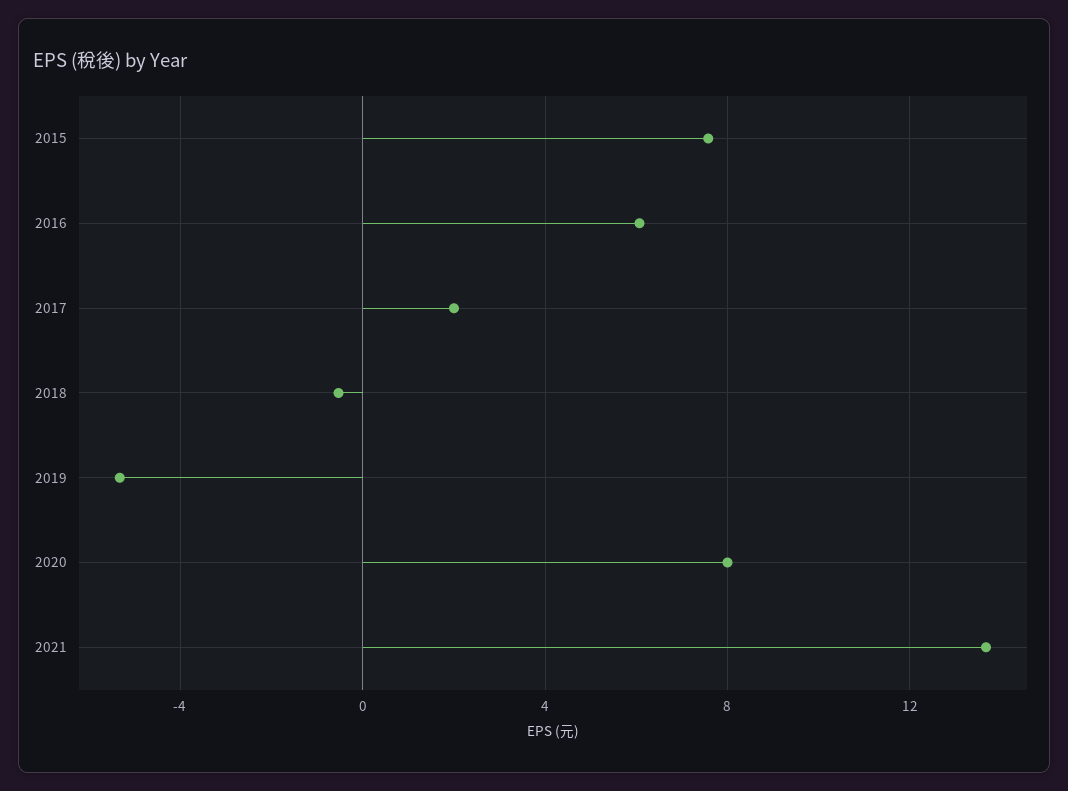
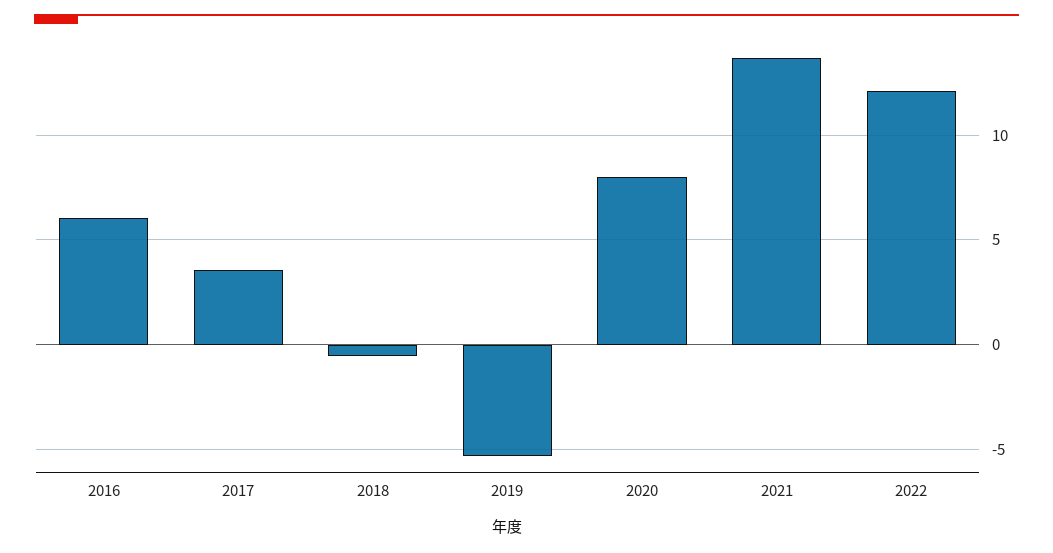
2015: 7.5 -> none
2017: 2 -> 3.5
2022: none -> 12

